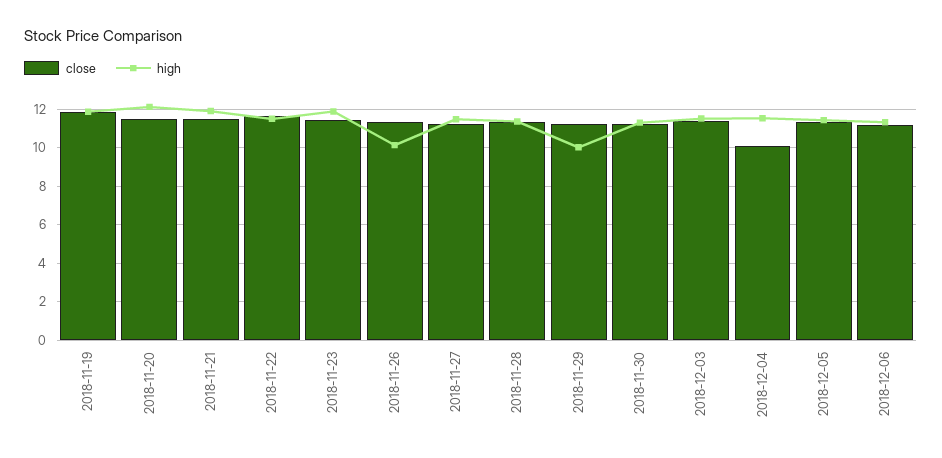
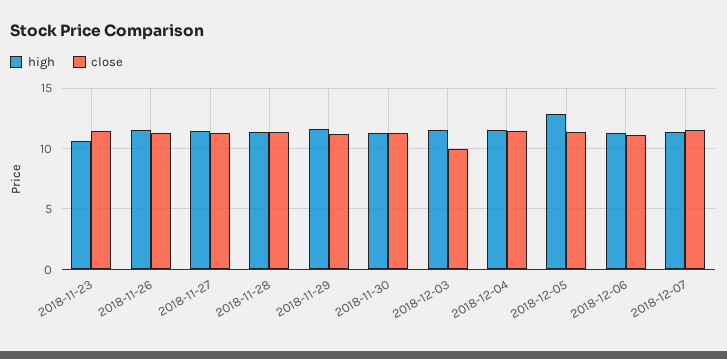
close, 2018-11-19: 12 -> none
high, 2018-11-19: 12 -> none
close, 2018-11-20: 11.5 -> none
high, 2018-11-20: 12 -> none
close, 2018-11-21: 11.5 -> none
high, 2018-11-21: 12 -> none
close, 2018-11-22: 11.5 -> none
high, 2018-11-22: 11.5 -> none
high, 2018-11-23: 12 -> 10.5
high, 2018-11-26: 10 -> 11.5
high, 2018-11-29: 10 -> 11.5
close, 2018-12-03: 11.5 -> 10
close, 2018-12-04: 10 -> 11.5
high, 2018-12-05: 11.5 -> 13
high, 2018-12-07: none -> 11.5
close, 2018-12-07: none -> 11.5

